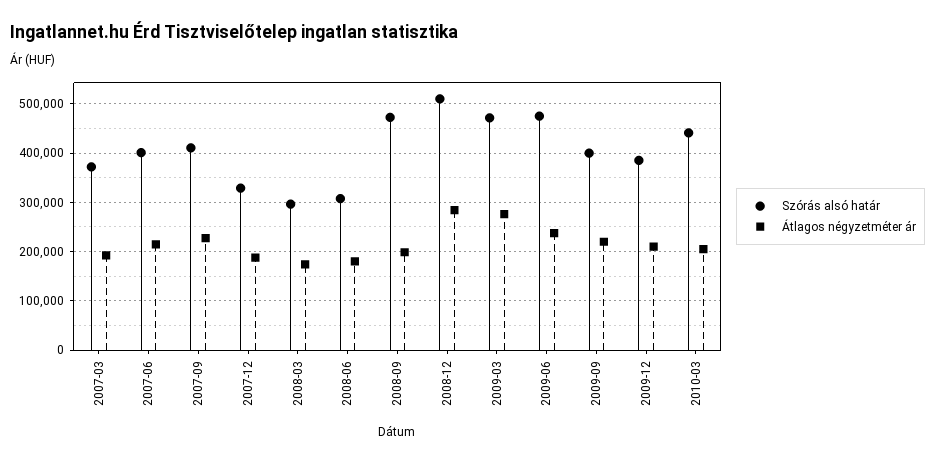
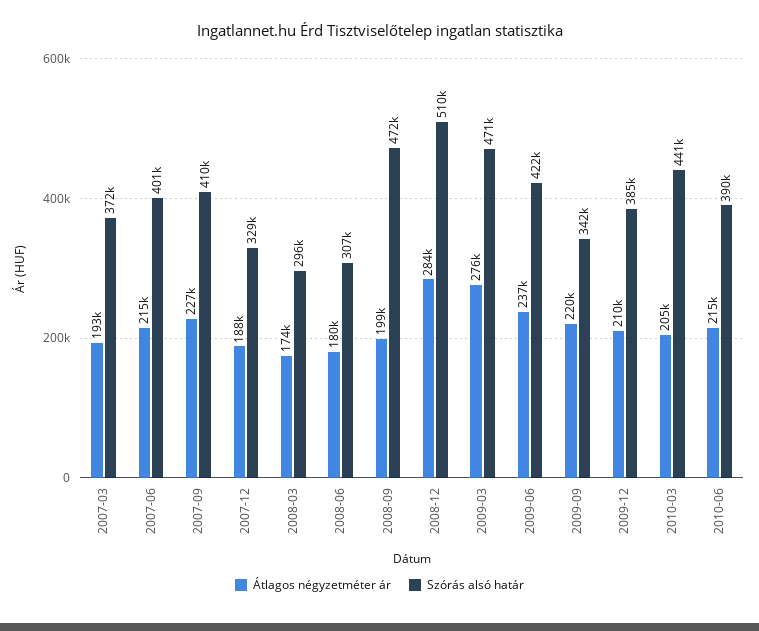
Szórás alsó határ, 2009-06: 480000 -> 422000
Szórás alsó határ, 2009-09: 400000 -> 342000
Átlagos négyzetméter ár, 2010-06: none -> 215000
Szórás alsó határ, 2010-06: none -> 390000

